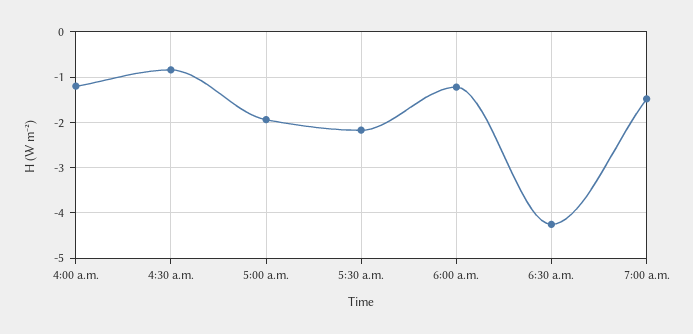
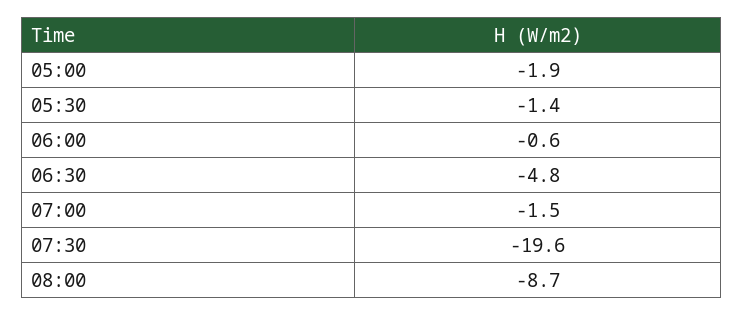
4:00 a.m.: -1.2 -> none
4:30 a.m.: -0.8 -> none
5:30 a.m.: -2.2 -> -1.4
6:00 a.m.: -1.2 -> -0.6
6:30 a.m.: -4.2 -> -4.8
07:30: none -> -19.6
08:00: none -> -8.7

